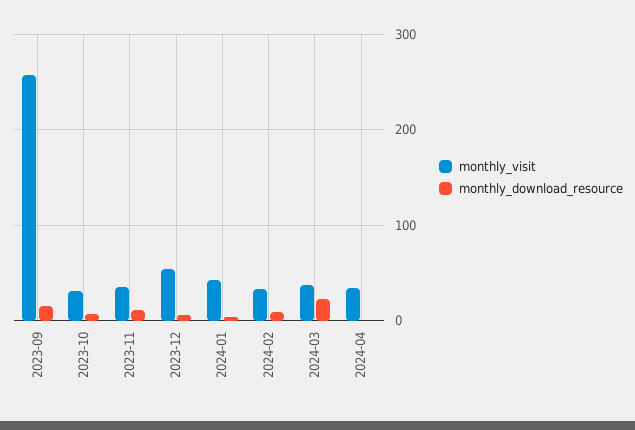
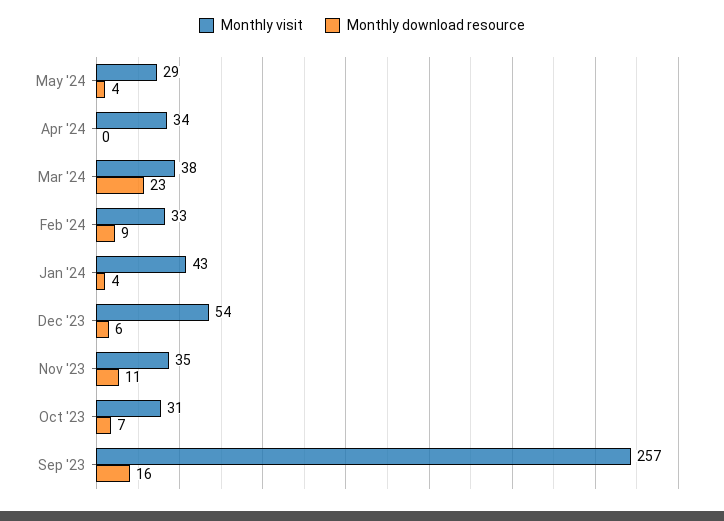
monthly_visit, May '24: none -> 29
monthly_download_resource, May '24: none -> 4

